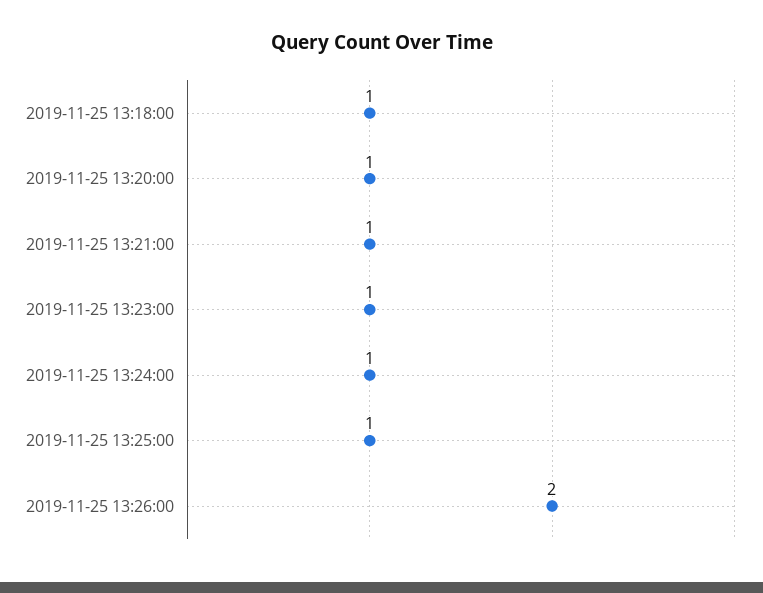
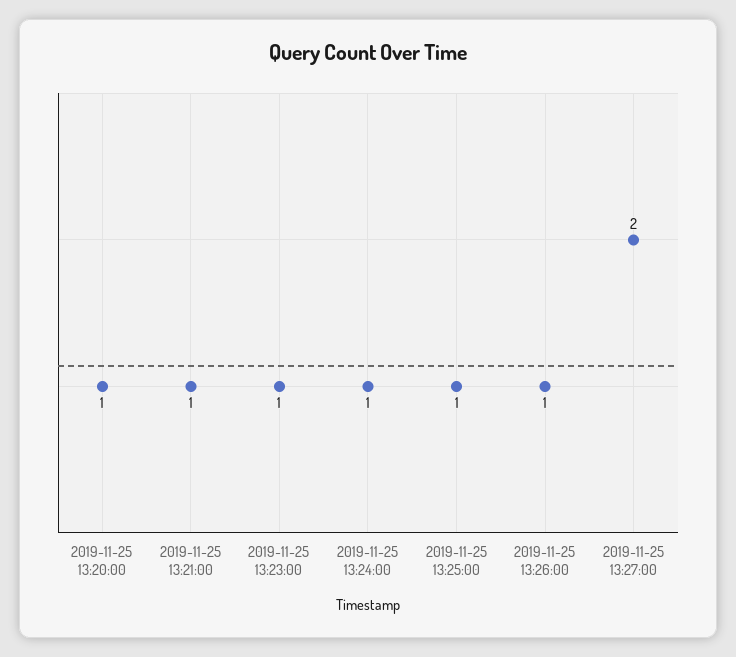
2019-11-25 13:18:00: 1 -> none
2019-11-25 13:26:00: 2 -> 1
2019-11-25 13:27:00: none -> 2

